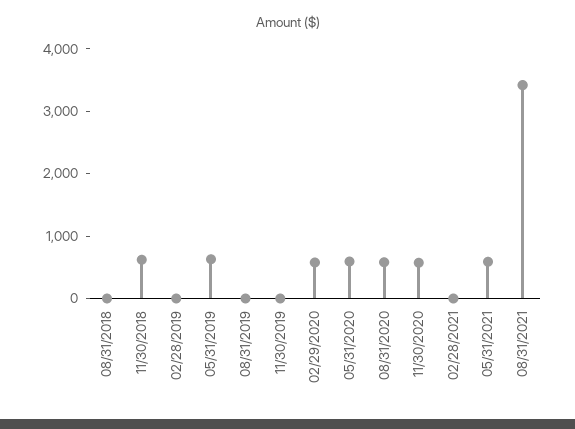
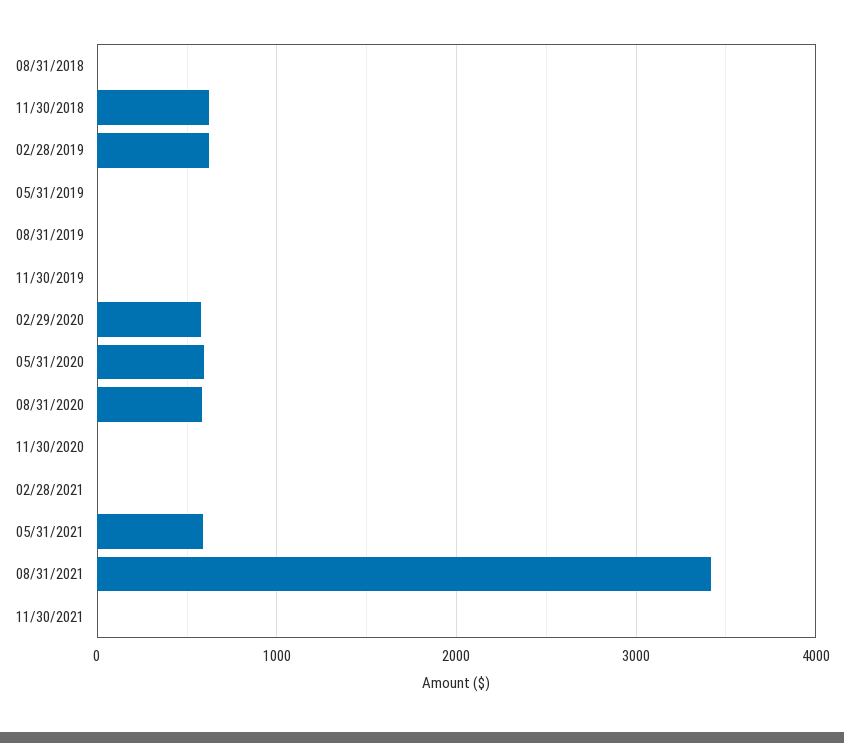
02/28/2019: 0 -> 600
05/31/2019: 600 -> 0
11/30/2020: 600 -> 0
11/30/2021: none -> 0

